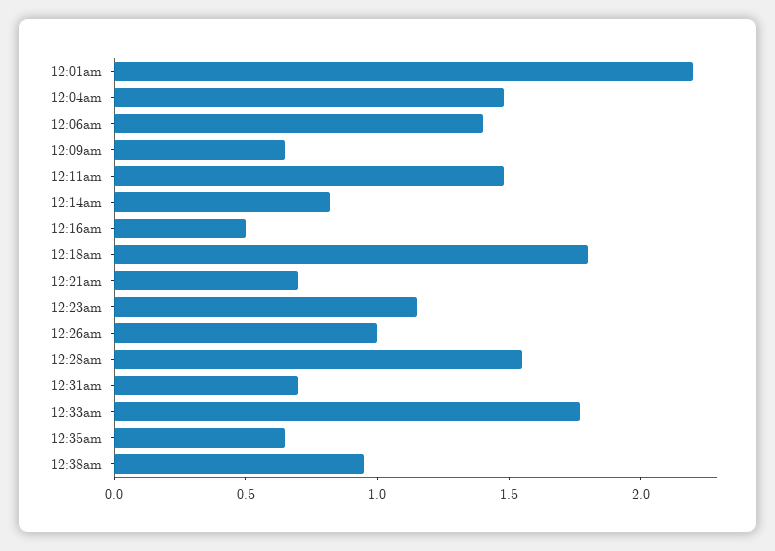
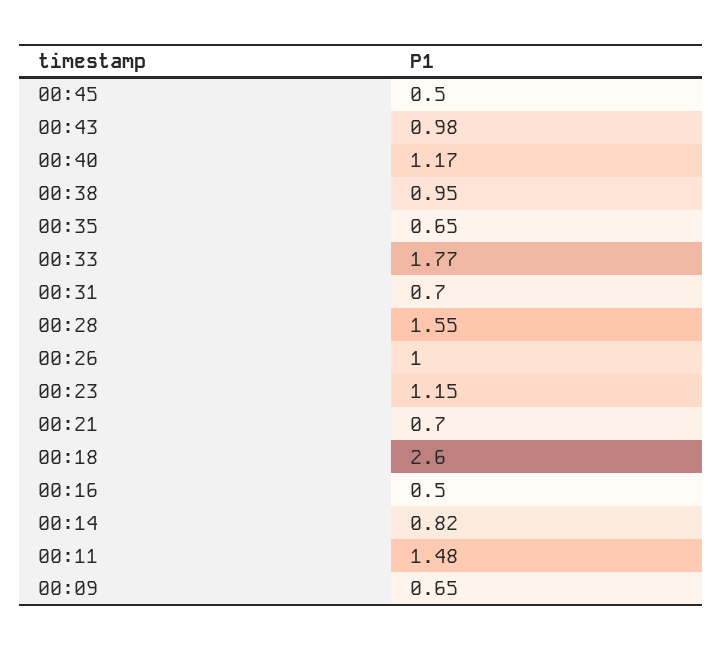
12:01am: 2.2 -> none
12:04am: 1.5 -> none
12:06am: 1.4 -> none
12:18am: 1.8 -> 2.6
00:45: none -> 0.5
00:43: none -> 0.98
00:40: none -> 1.17

